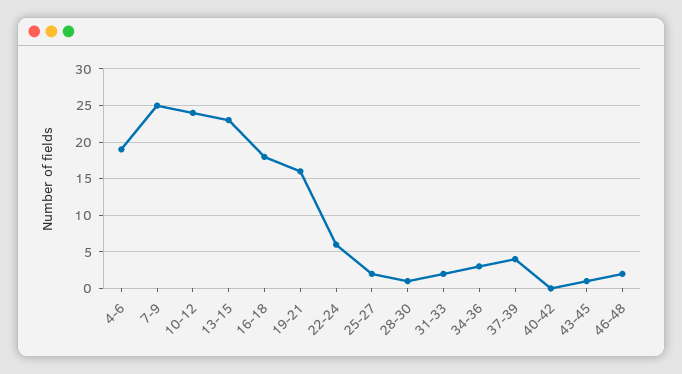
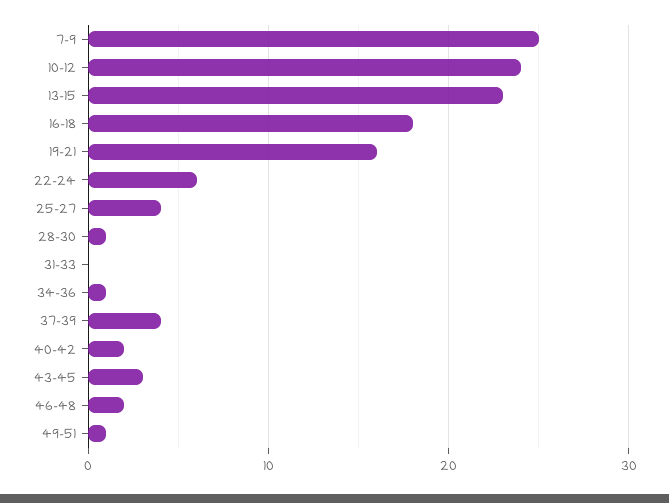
4-6: 19 -> none
25-27: 2 -> 4
31-33: 2 -> 0
34-36: 3 -> 1
40-42: 0 -> 2
43-45: 1 -> 3
49-51: none -> 1

